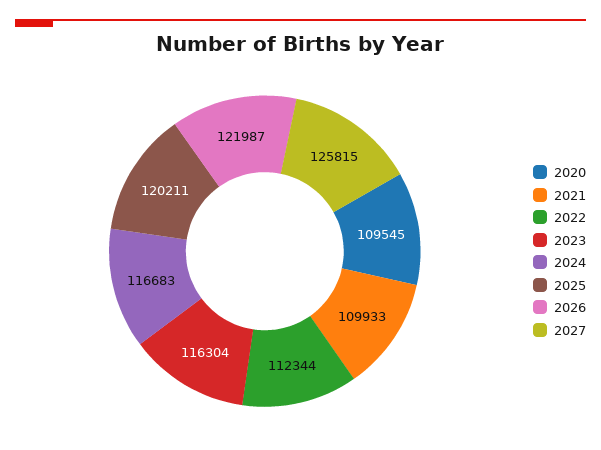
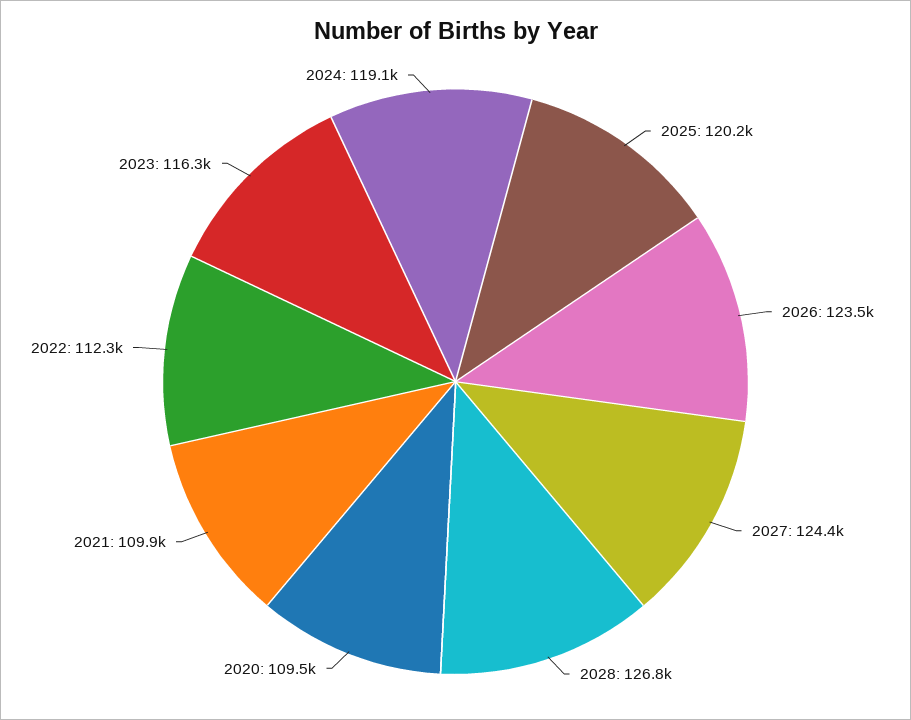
2024: 116683 -> 119100
2026: 121987 -> 123500
2027: 125815 -> 124400
2028: none -> 126800

